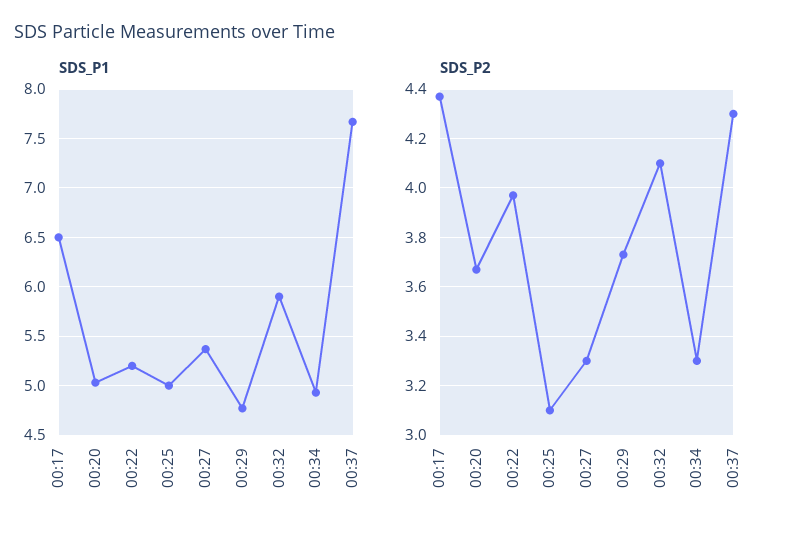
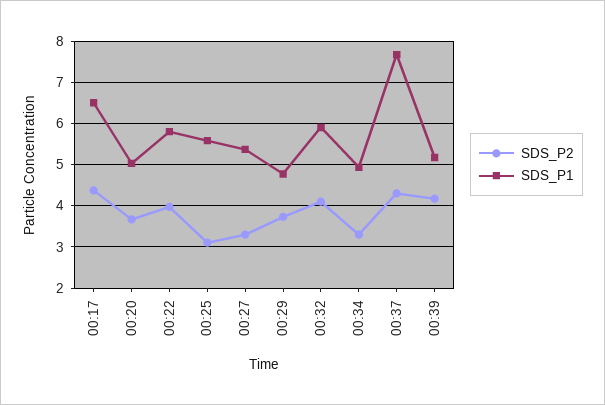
SDS_P1, 00:22: 5.2 -> 5.8
SDS_P1, 00:25: 5 -> 5.6
SDS_P2, 00:39: none -> 4.2
SDS_P1, 00:39: none -> 5.2

